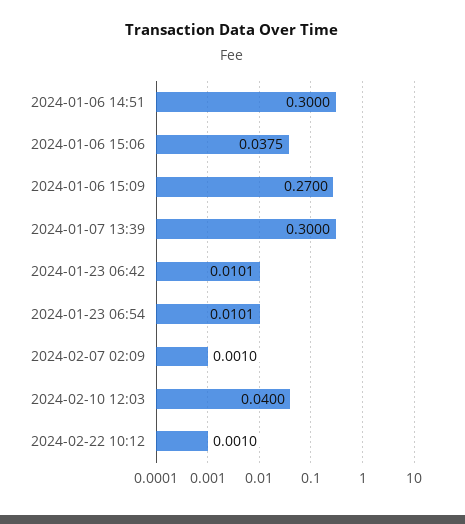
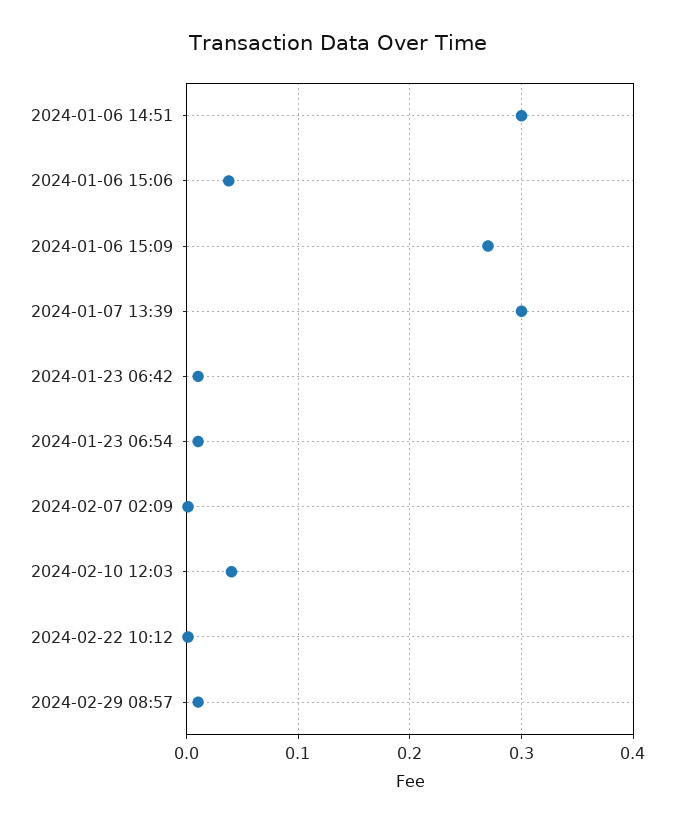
2024-02-29 08:57: none -> 0.01

